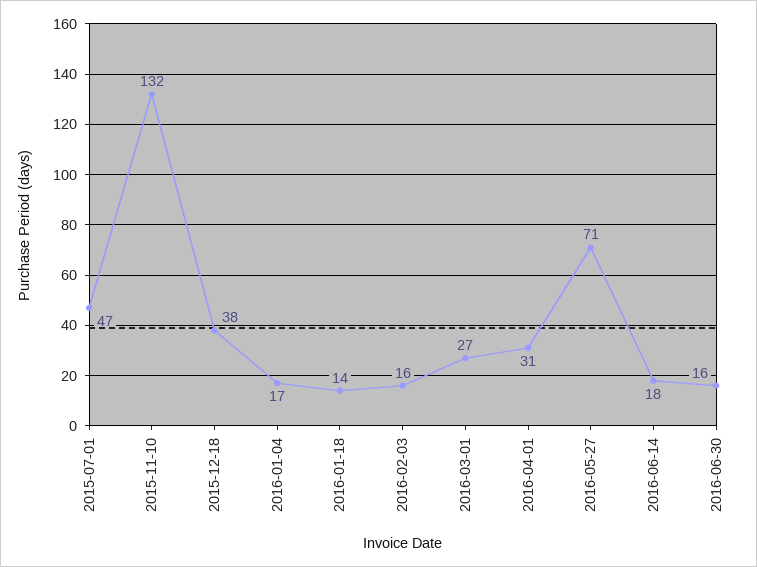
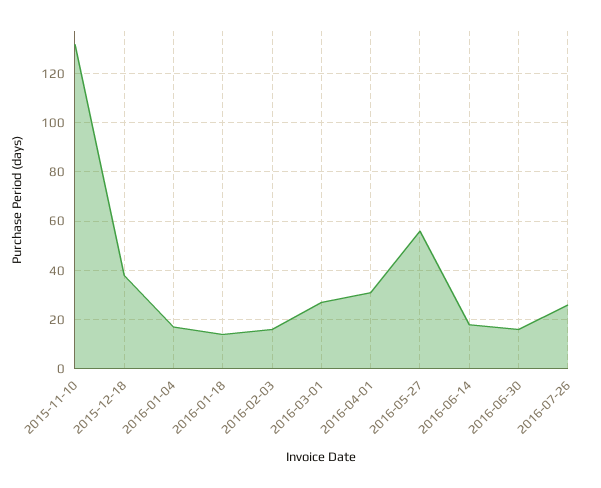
2015-07-01: 47 -> none
2016-05-27: 71 -> 55
2016-07-26: none -> 25

